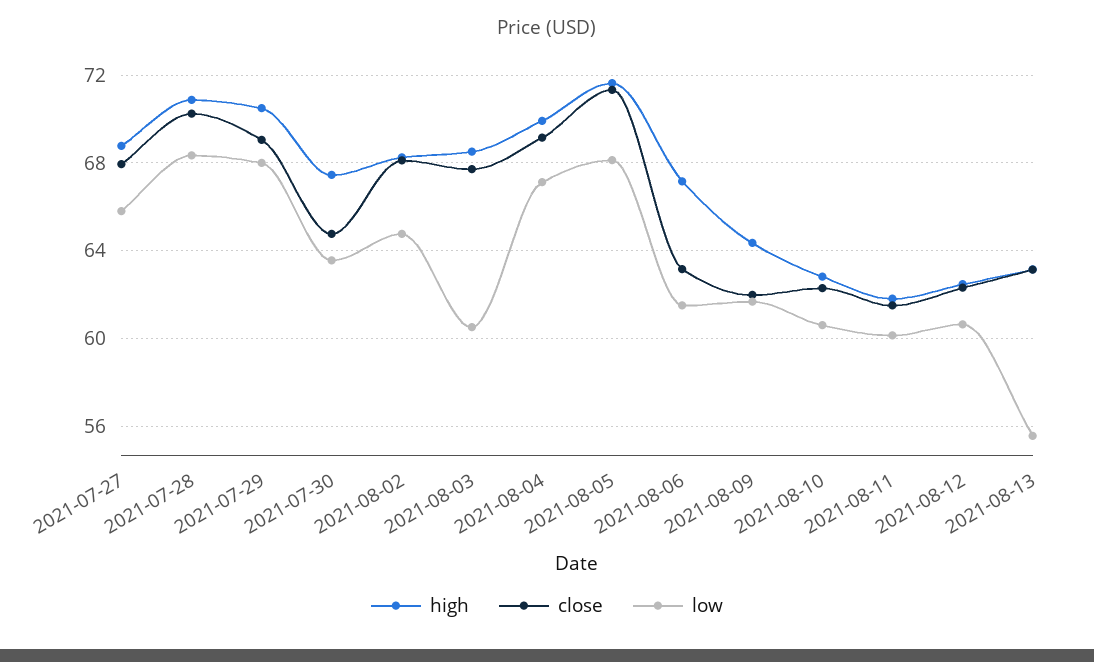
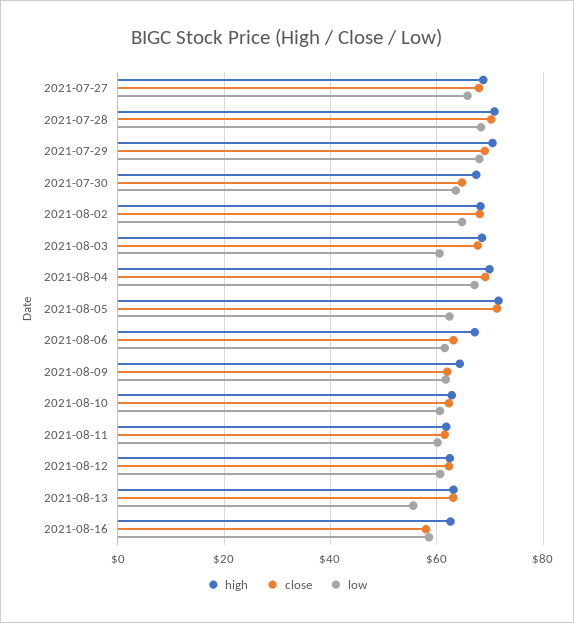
low, 2021-08-05: 68 -> 62
high, 2021-08-16: none -> 62
close, 2021-08-16: none -> 58
low, 2021-08-16: none -> 58

